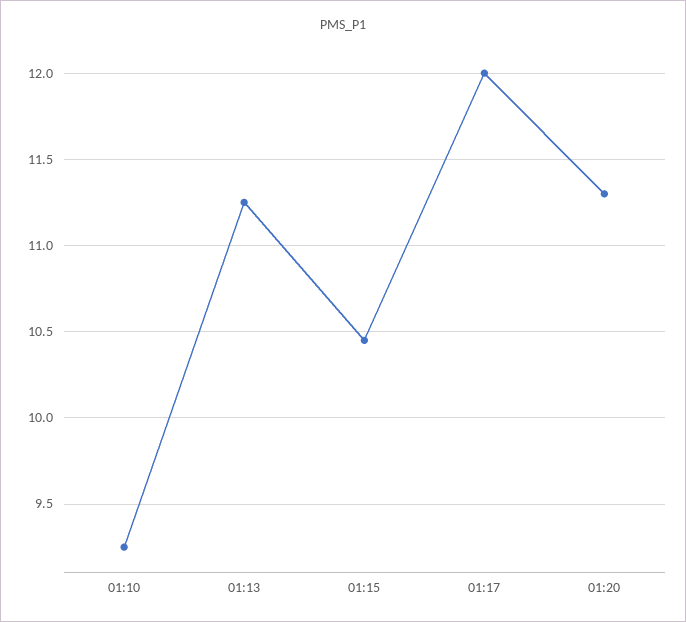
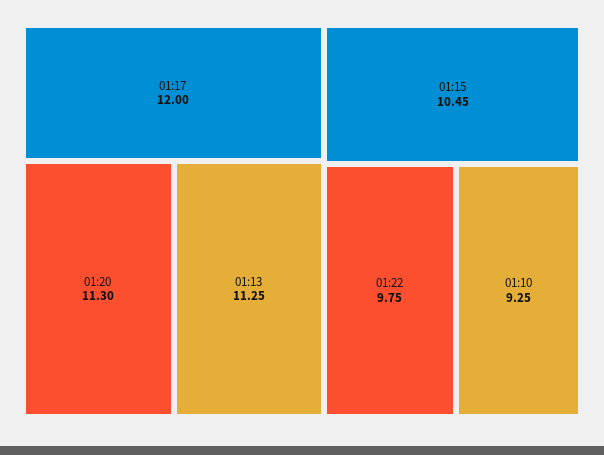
01:22: none -> 9.75

